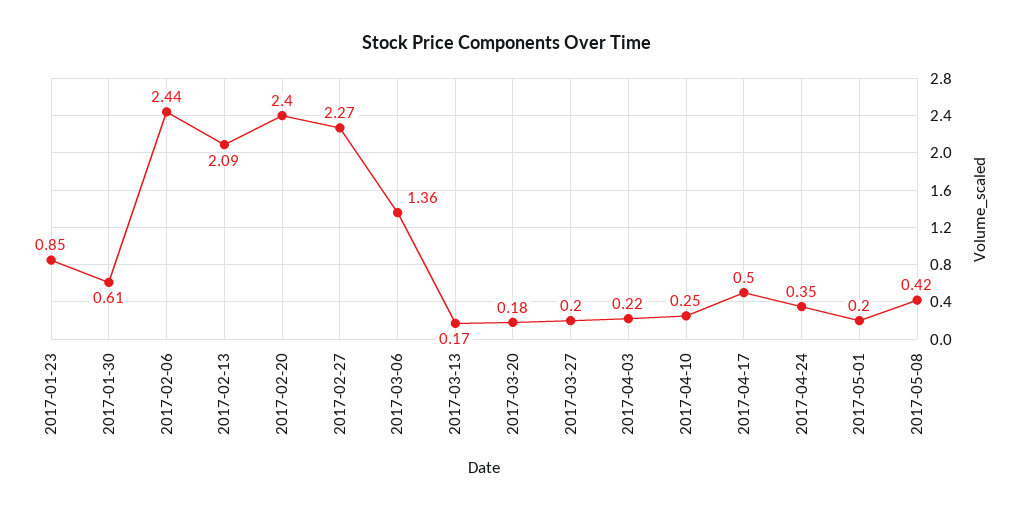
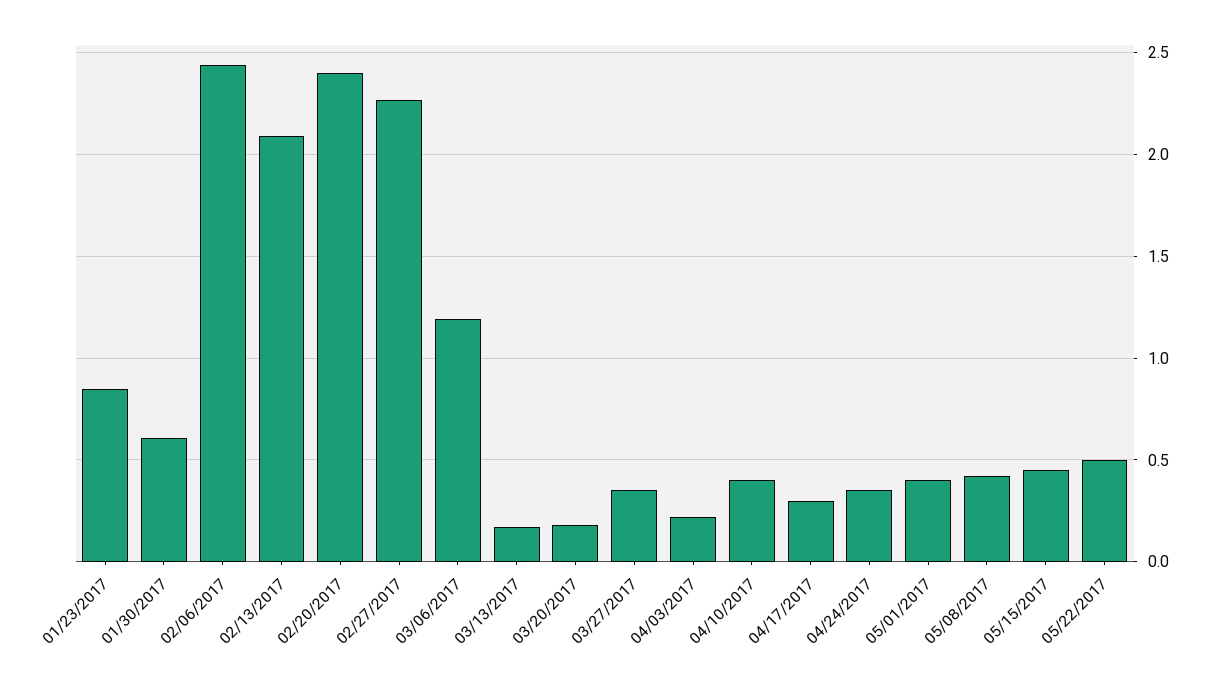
2017-03-06: 1.36 -> 1.2
2017-03-27: 0.2 -> 0.35
2017-04-10: 0.25 -> 0.4
2017-04-17: 0.5 -> 0.3
2017-05-01: 0.2 -> 0.4
05/15/2017: none -> 0.45
05/22/2017: none -> 0.5

